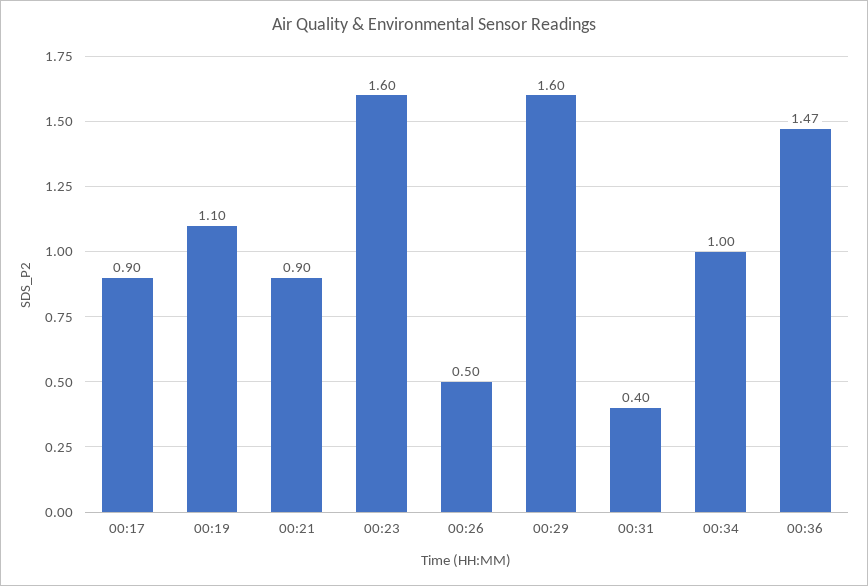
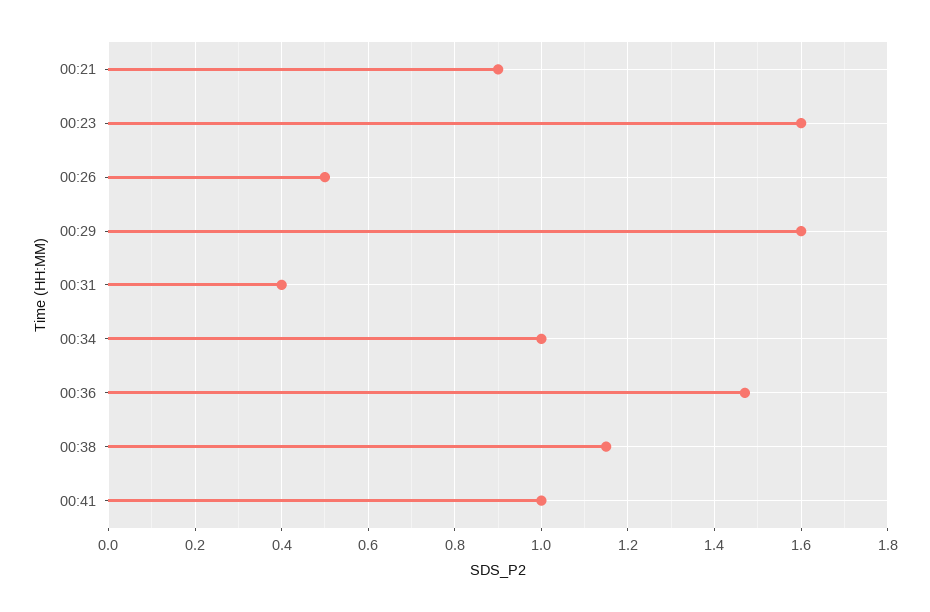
00:17: 0.9 -> none
00:19: 1.1 -> none
00:38: none -> 1.15
00:41: none -> 1

